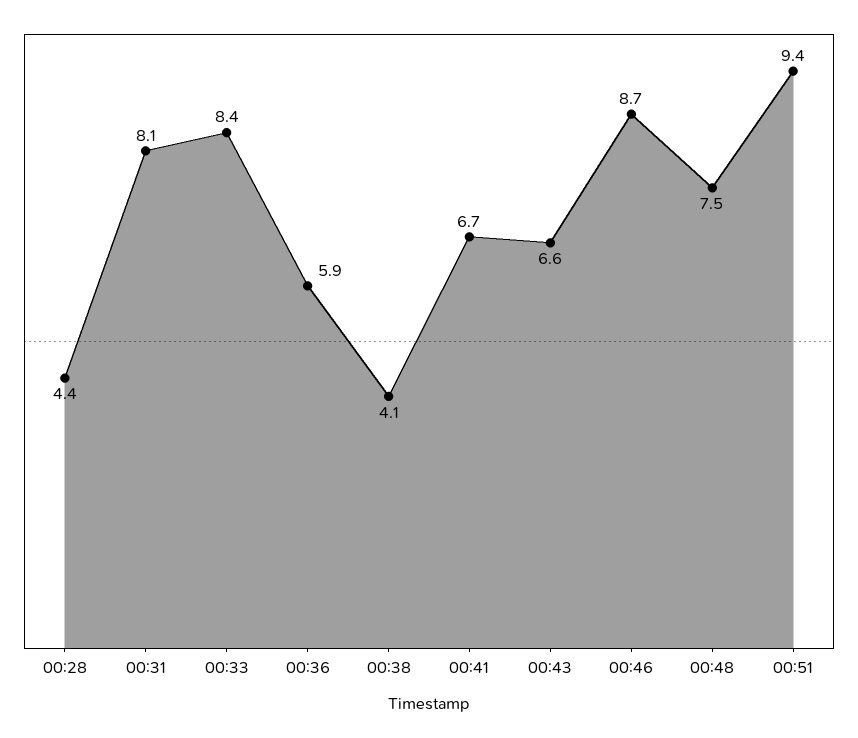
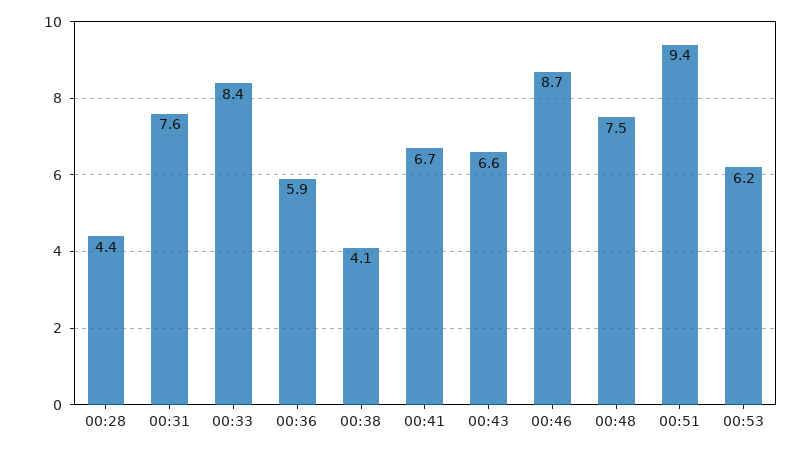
00:31: 8.1 -> 7.6
00:53: none -> 6.2

